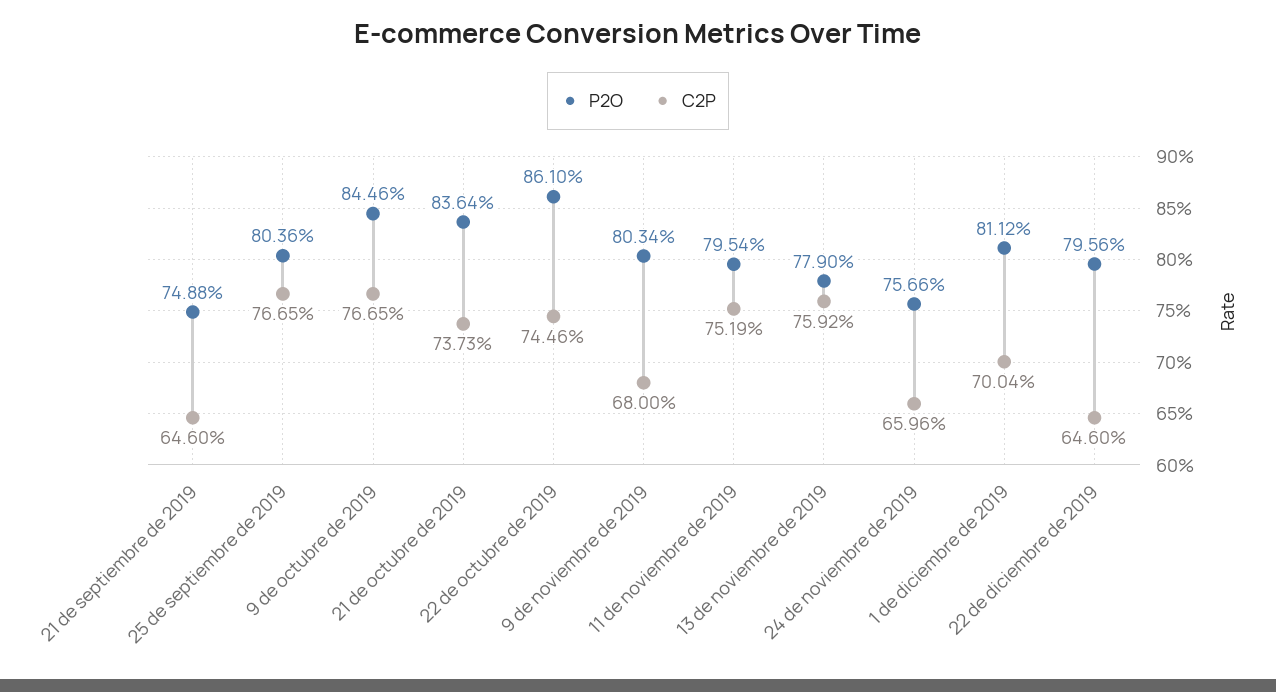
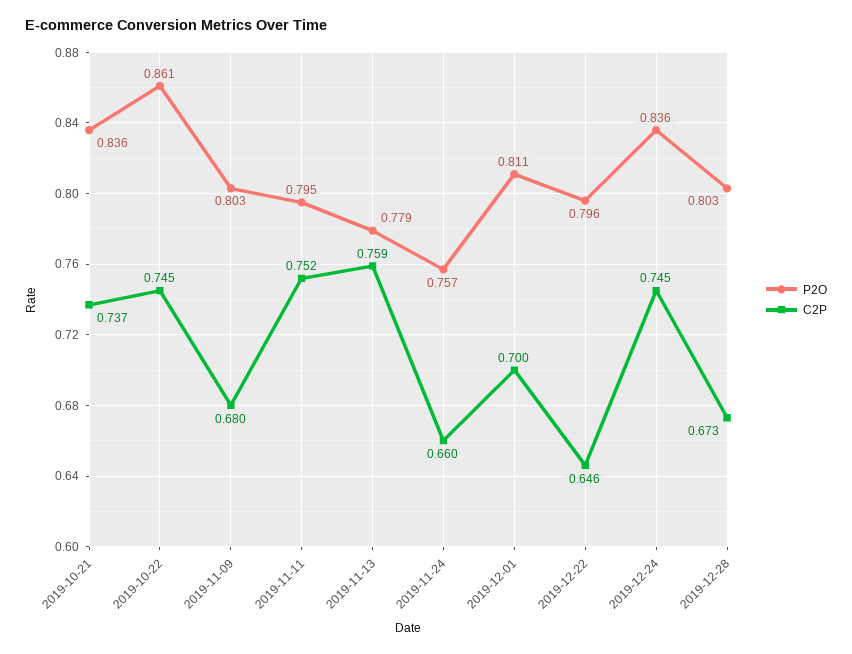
P2O, 21 de septiembre de 2019: 0.7488 -> none
C2P, 21 de septiembre de 2019: 0.646 -> none
P2O, 25 de septiembre de 2019: 0.8036 -> none
C2P, 25 de septiembre de 2019: 0.7665 -> none
P2O, 9 de octubre de 2019: 0.8446 -> none
C2P, 9 de octubre de 2019: 0.7665 -> none
P2O, 2019-12-24: none -> 0.836
C2P, 2019-12-24: none -> 0.745
P2O, 2019-12-28: none -> 0.803
C2P, 2019-12-28: none -> 0.673

